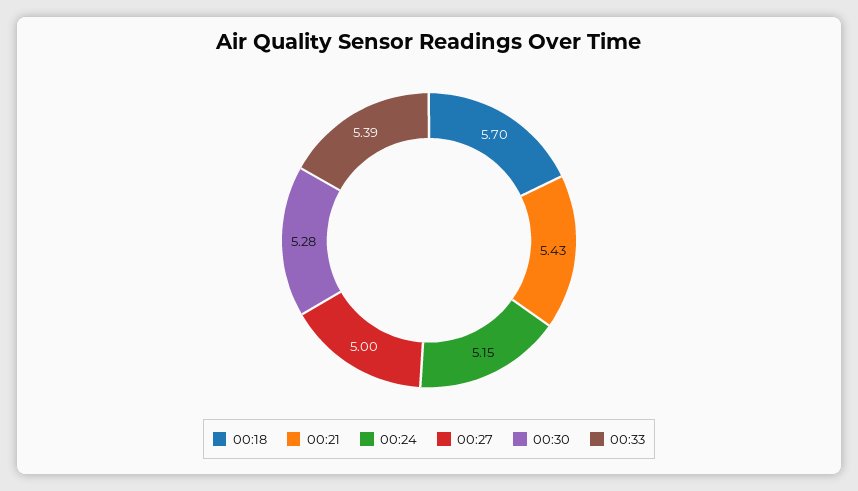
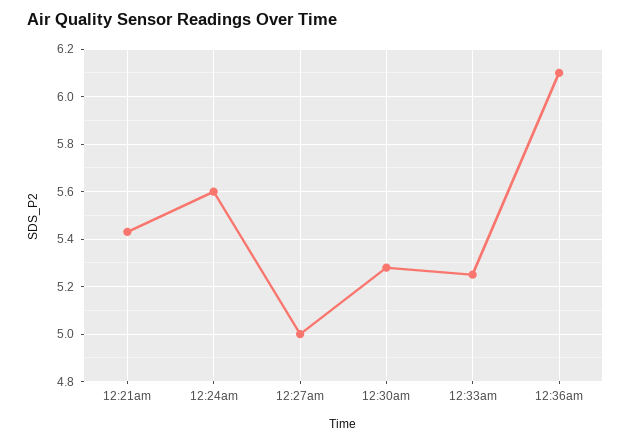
00:18: 5.7 -> none
00:24: 5.15 -> 5.6
00:33: 5.39 -> 5.25
12:36am: none -> 6.1

